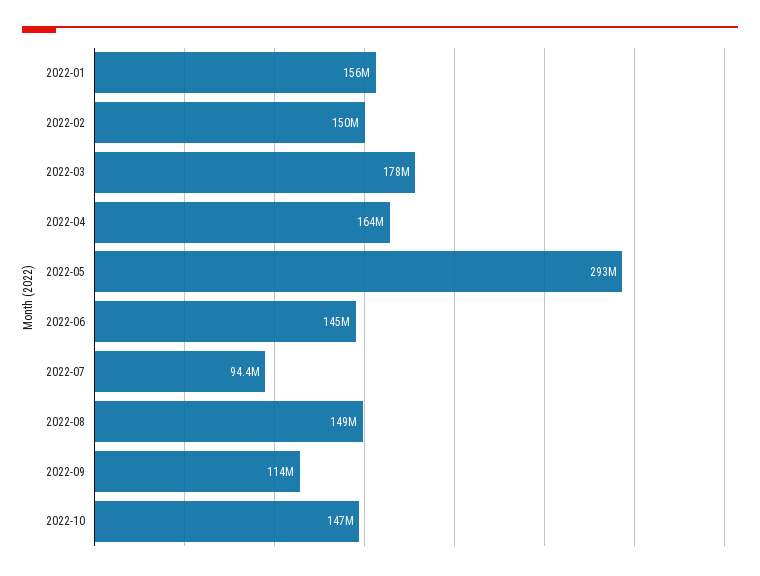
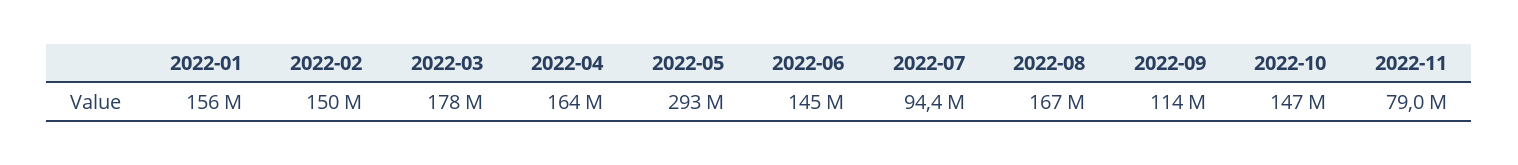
2022-08: 149000000 -> 167000000
2022-11: none -> 79000000

